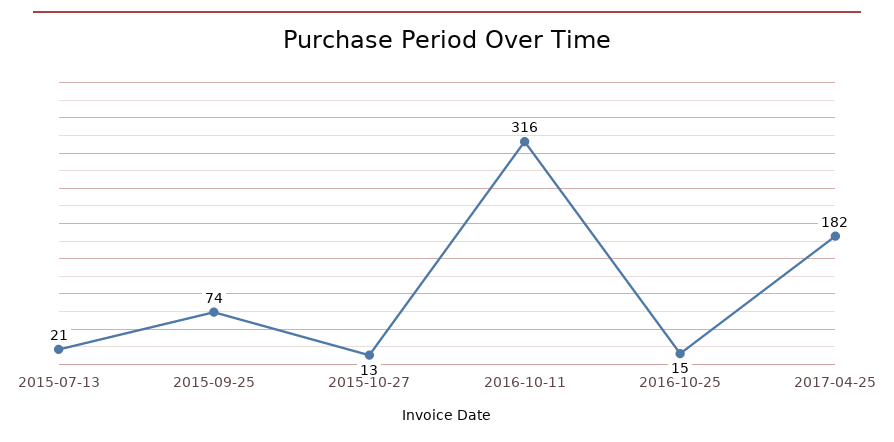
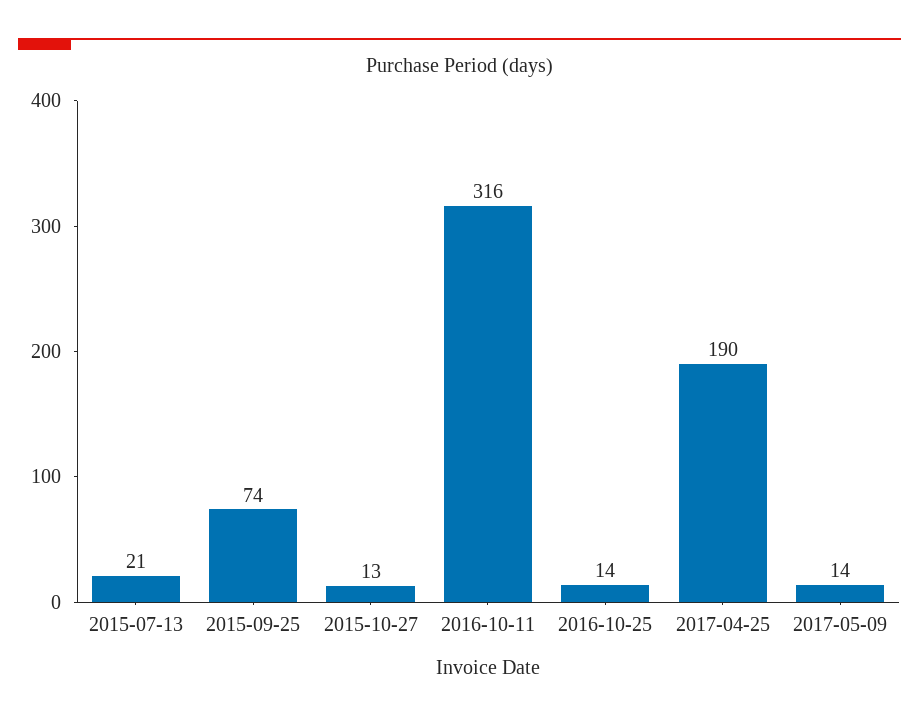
2016-10-25: 15 -> 14
2017-04-25: 182 -> 190
2017-05-09: none -> 14

